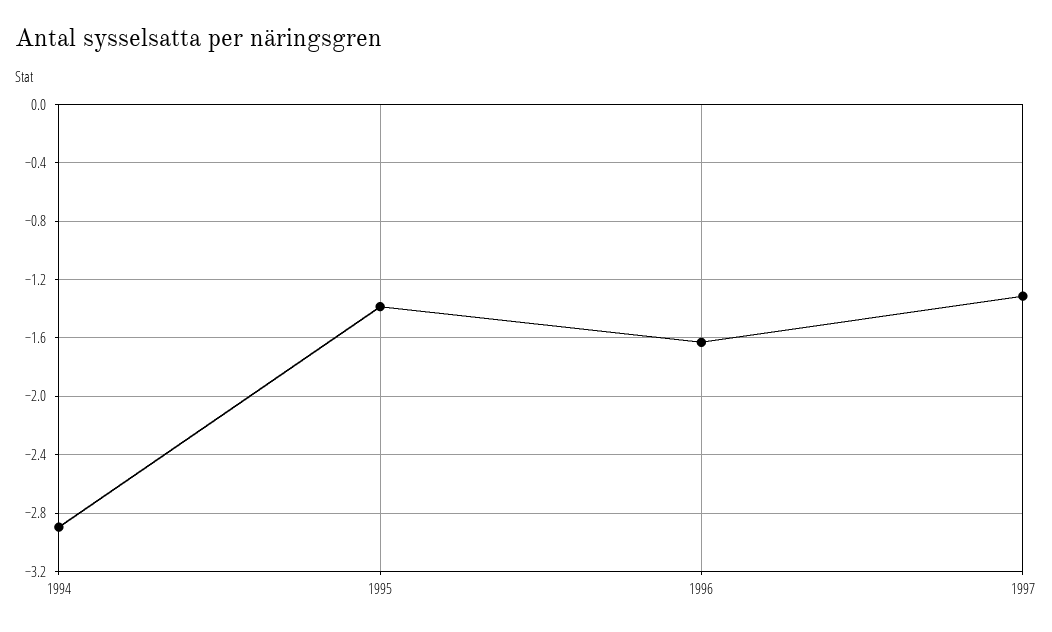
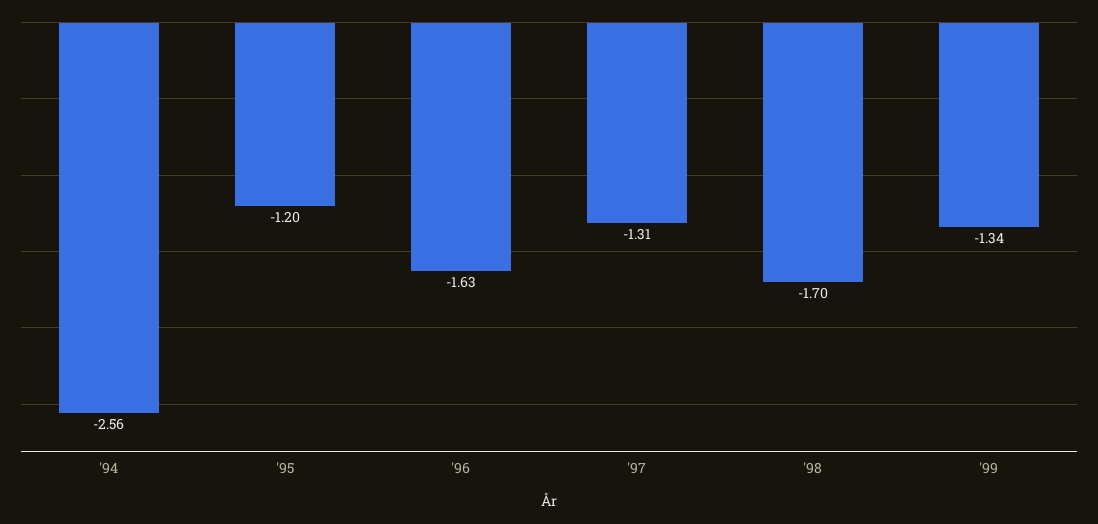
1994: -2.9 -> -2.56
1995: -1.4 -> -1.2
'98: none -> -1.7
'99: none -> -1.34

